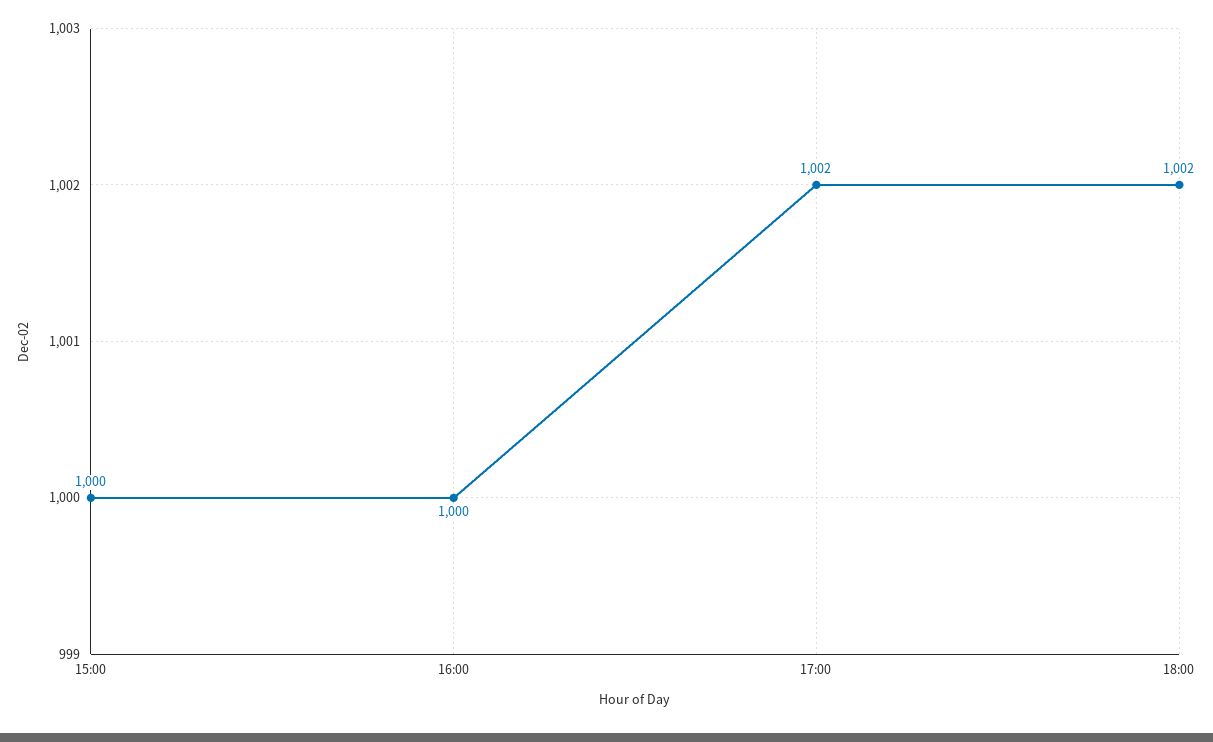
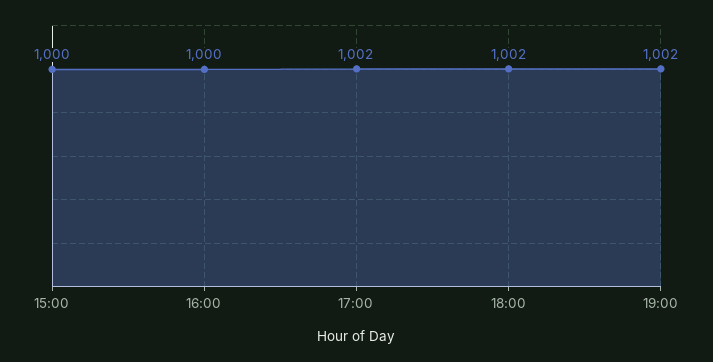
19:00: none -> 1002

